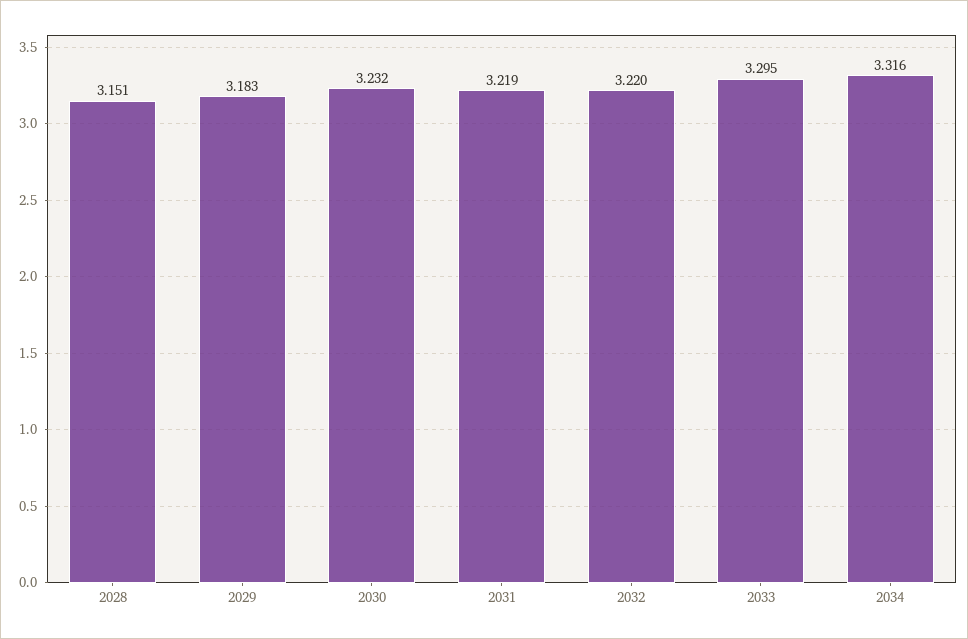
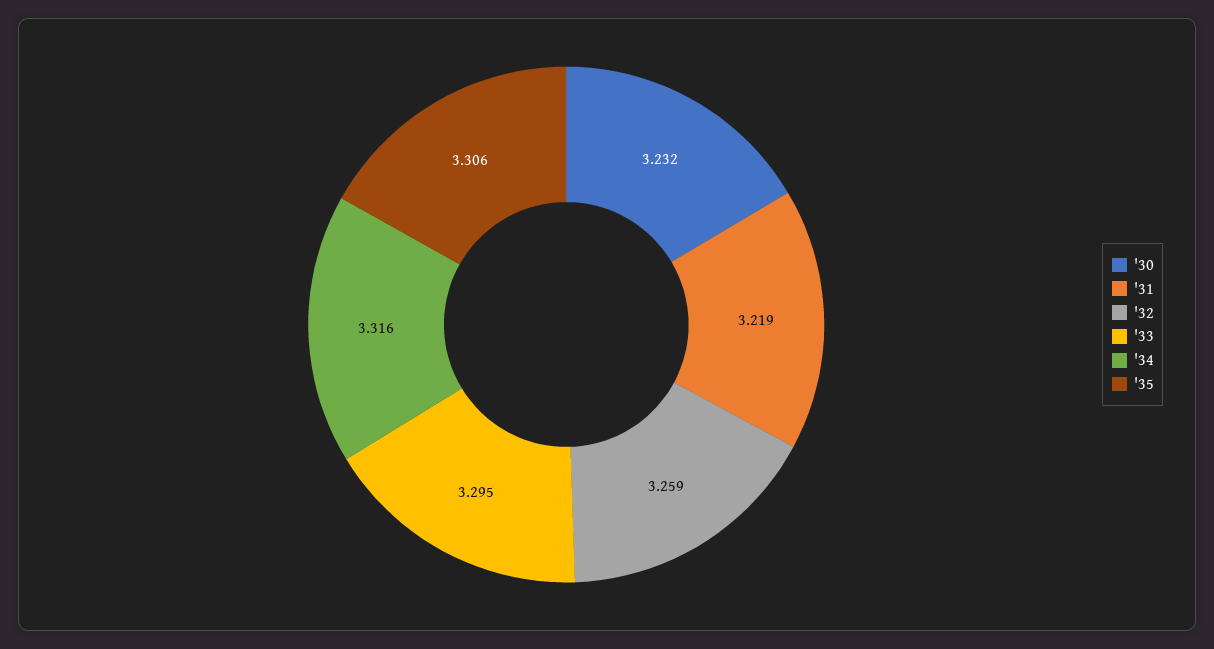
2028: 3.151 -> none
2029: 3.183 -> none
2032: 3.22 -> 3.259
'35: none -> 3.306

